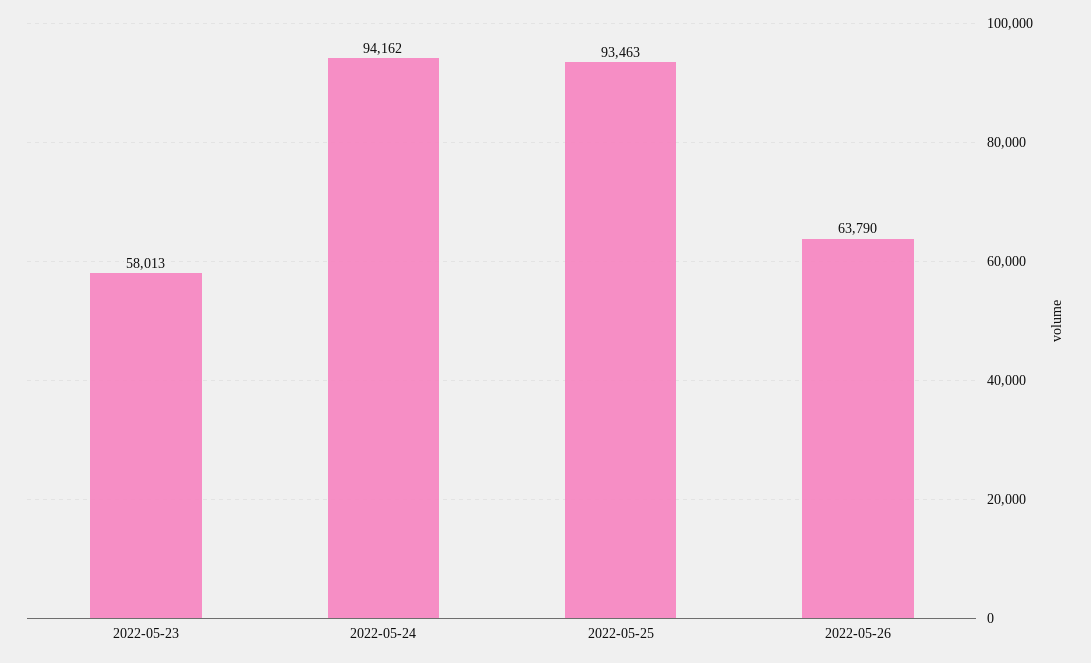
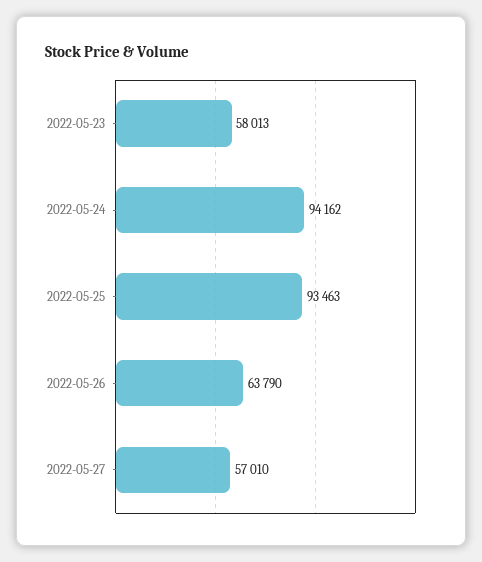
2022-05-27: none -> 57010

